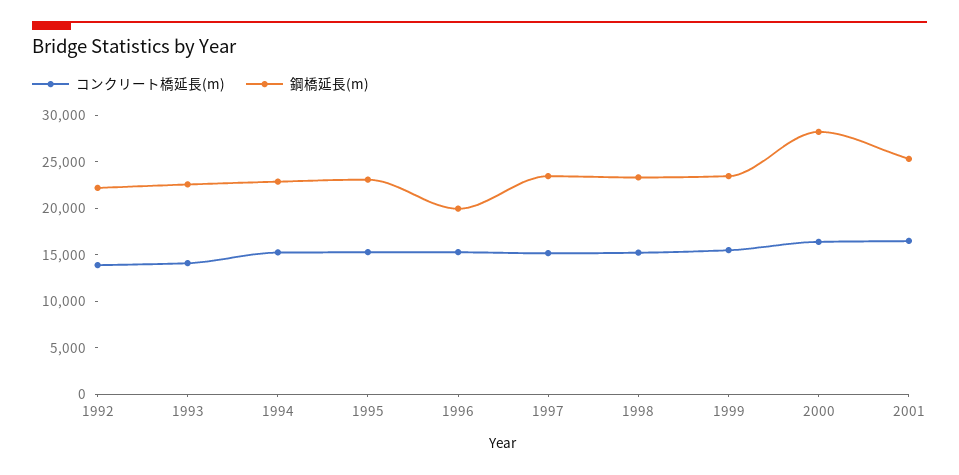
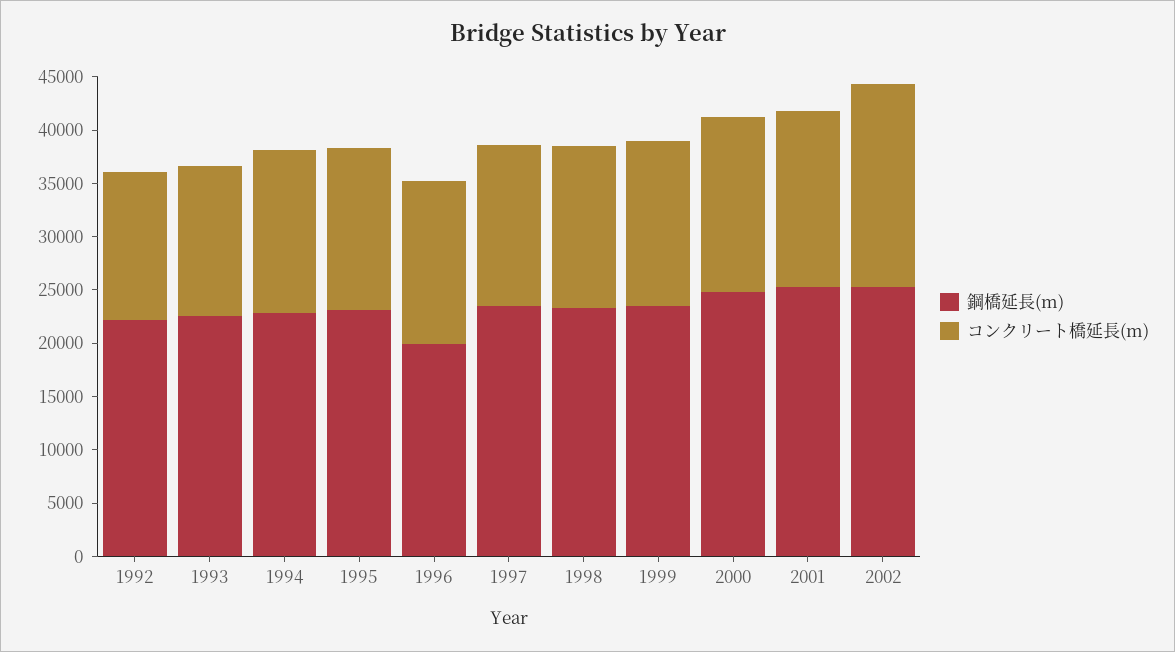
鋼橋延長(m), 2000: 28000 -> 25000
鋼橋延長(m), 2002: none -> 25000
コンクリート橋延長(m), 2002: none -> 19000

